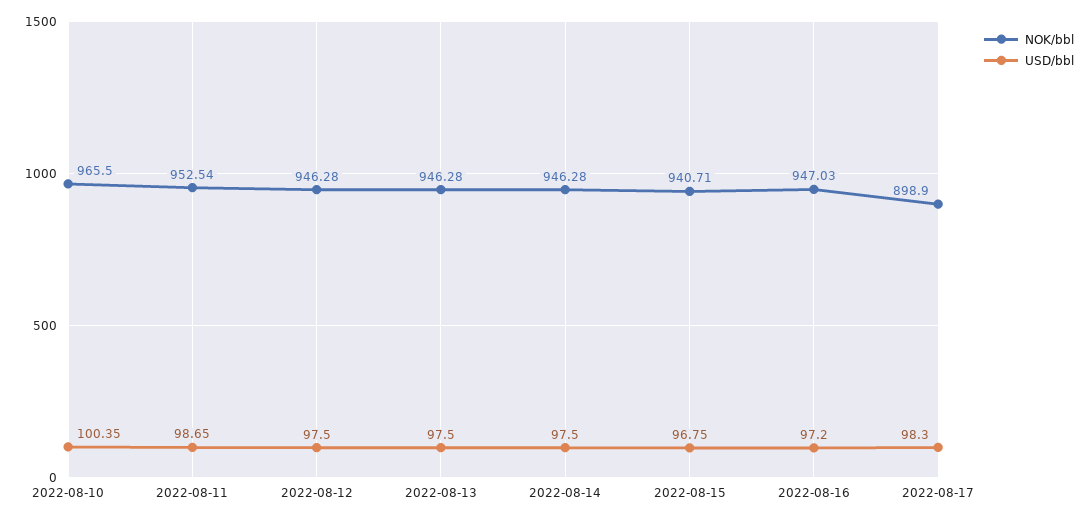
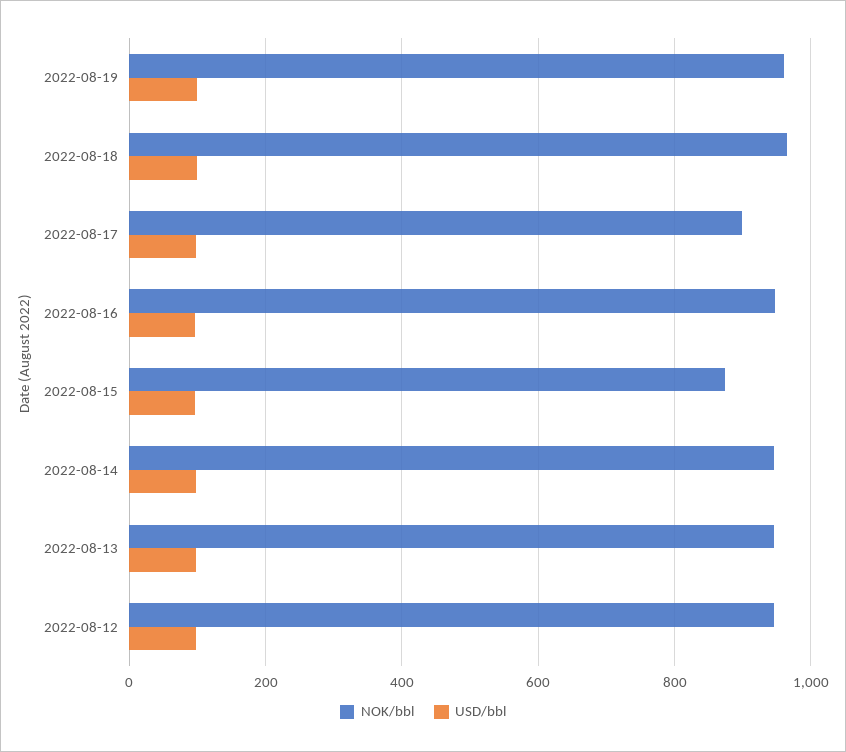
NOK/bbl, 2022-08-10: 965.5 -> none
USD/bbl, 2022-08-10: 100.35 -> none
NOK/bbl, 2022-08-11: 952.54 -> none
USD/bbl, 2022-08-11: 98.65 -> none
NOK/bbl, 2022-08-15: 940.71 -> 880
NOK/bbl, 2022-08-19: none -> 960
USD/bbl, 2022-08-19: none -> 100
NOK/bbl, 2022-08-18: none -> 960
USD/bbl, 2022-08-18: none -> 100

